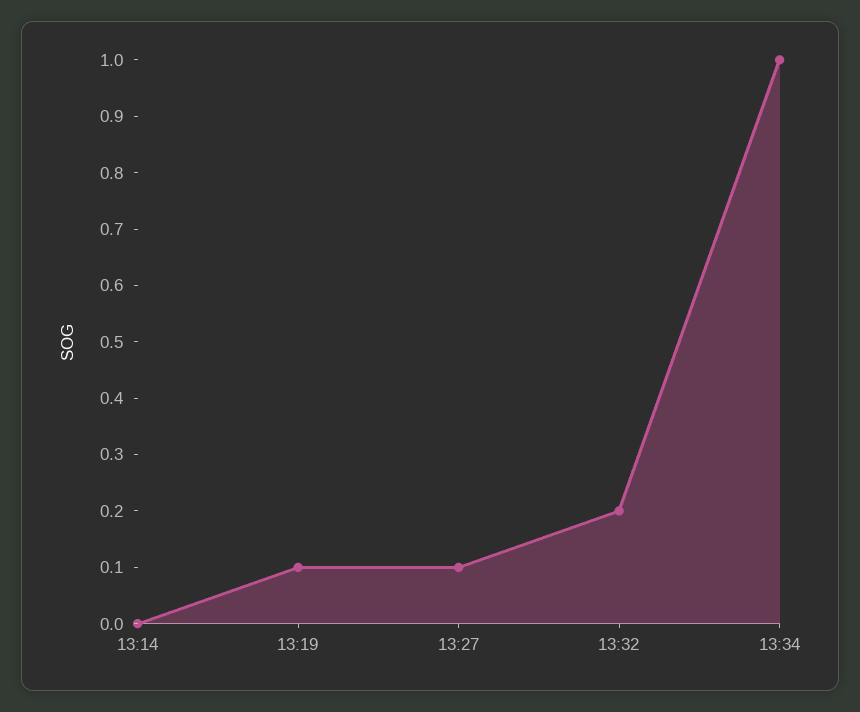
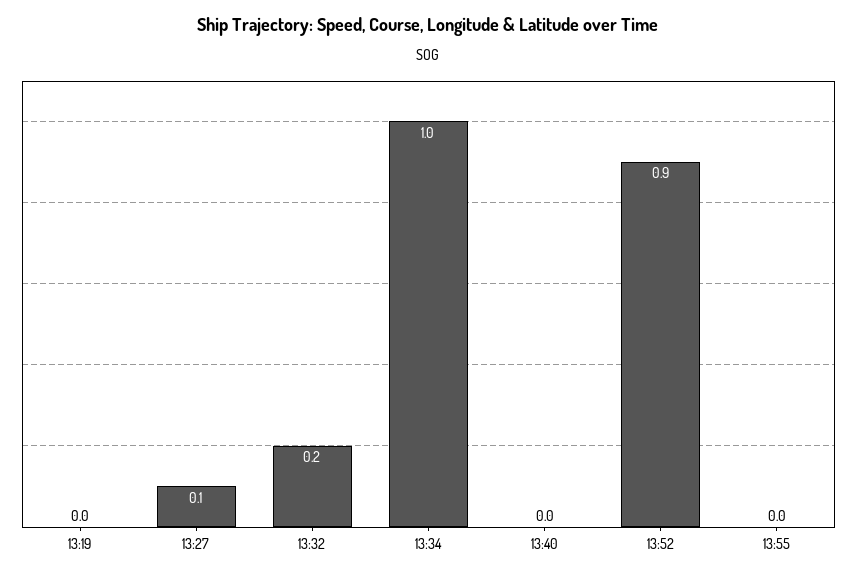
13:14: 0 -> none
13:19: 0.1 -> 0
13:40: none -> 0
13:52: none -> 0.9
13:55: none -> 0

